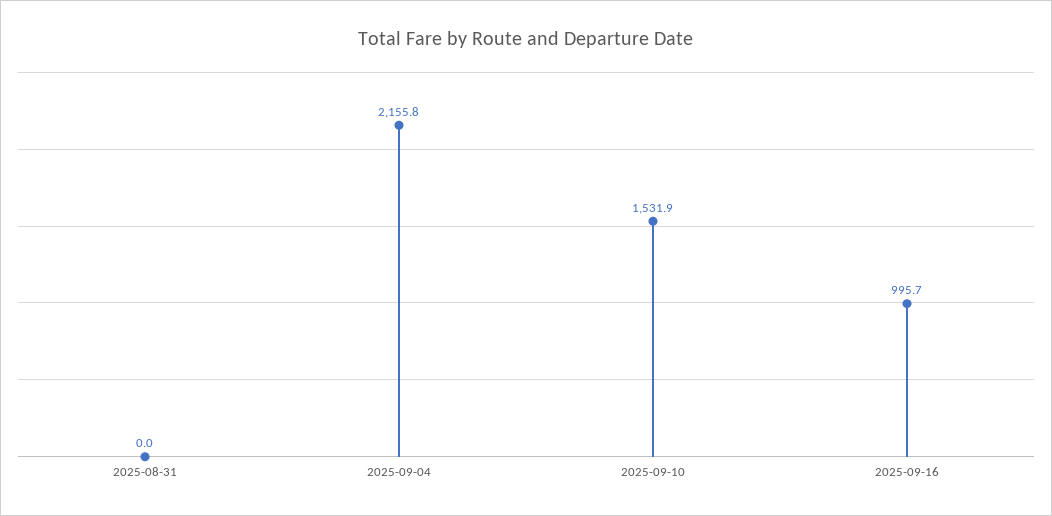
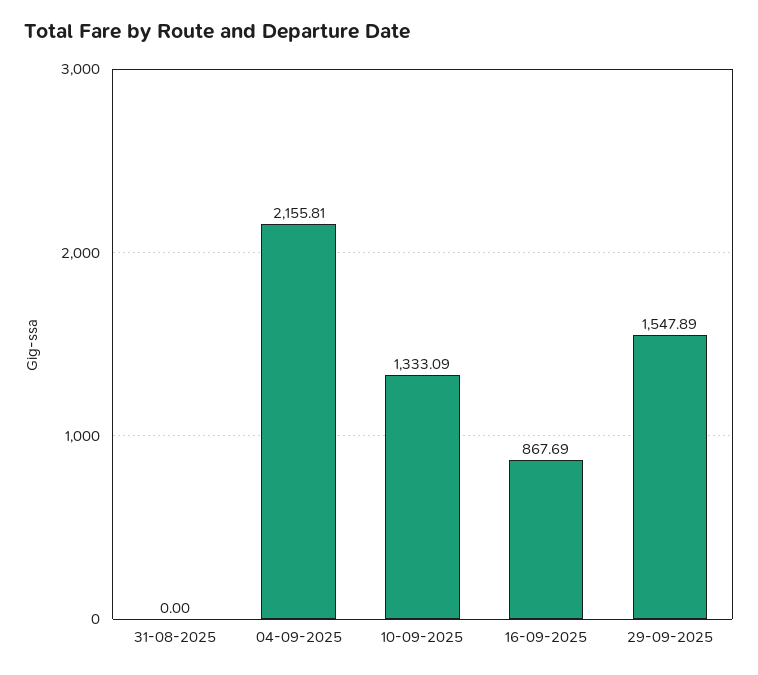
2025-09-10: 1531.9 -> 1333.09
2025-09-16: 995.7 -> 867.69
29-09-2025: none -> 1547.89

